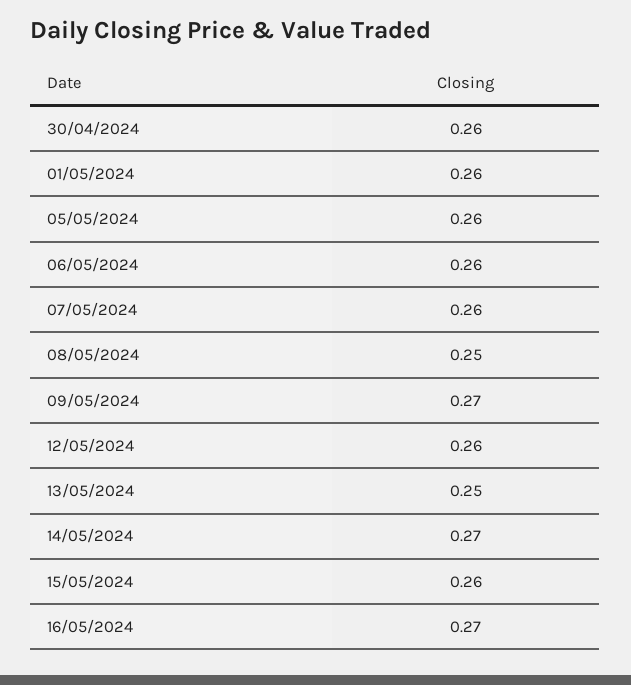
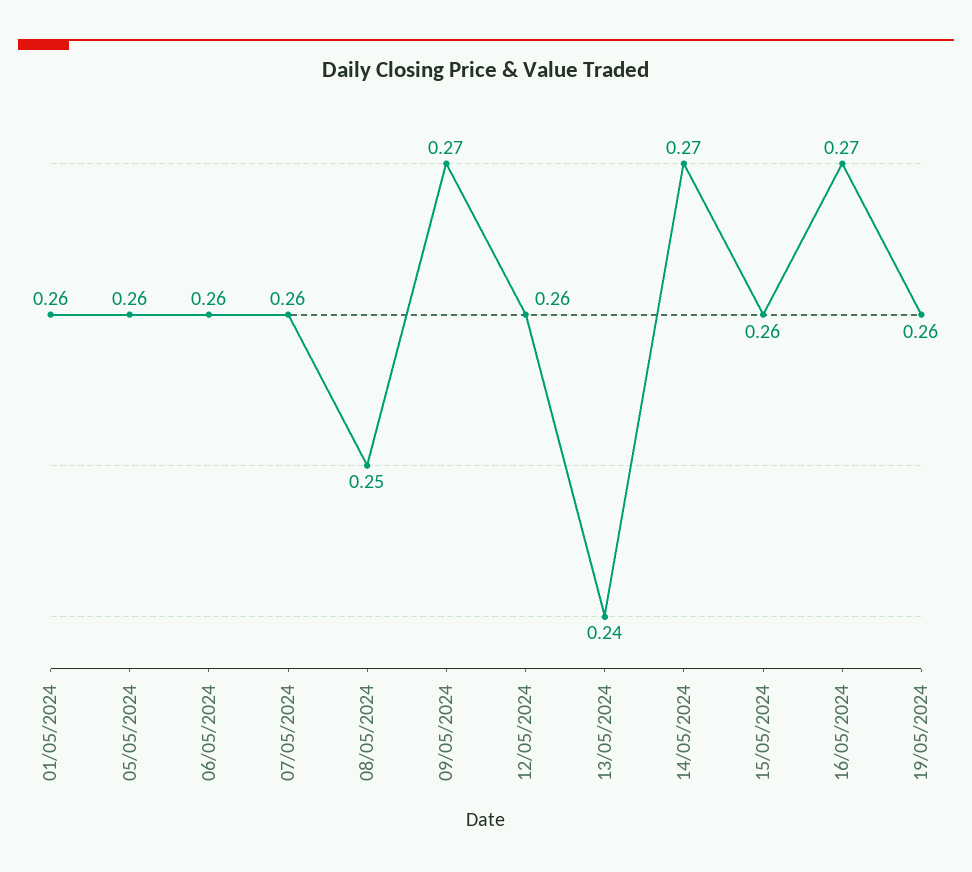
30/04/2024: 0.26 -> none
13/05/2024: 0.25 -> 0.24
19/05/2024: none -> 0.26

